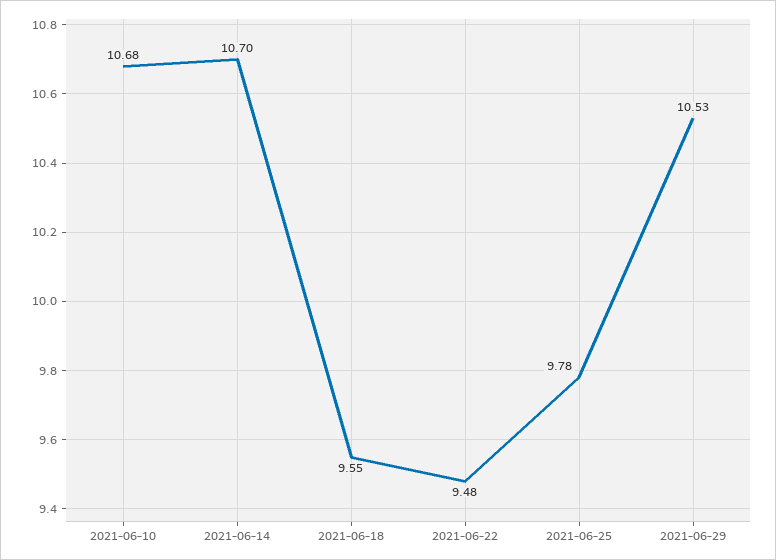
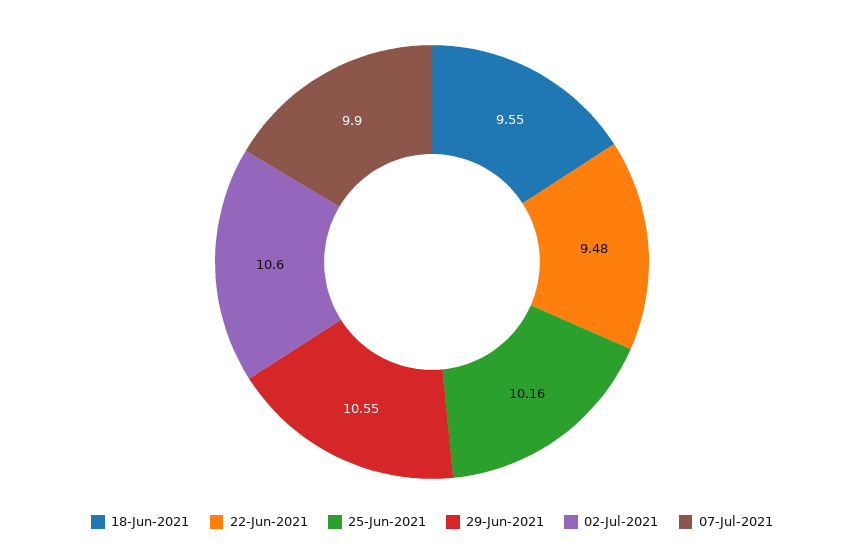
2021-06-10: 10.68 -> none
2021-06-14: 10.7 -> none
2021-06-25: 9.78 -> 10.16
2021-06-29: 10.53 -> 10.55
02-Jul-2021: none -> 10.6
07-Jul-2021: none -> 9.9

